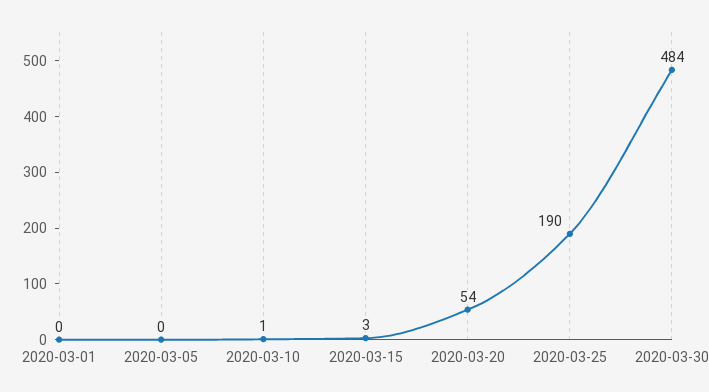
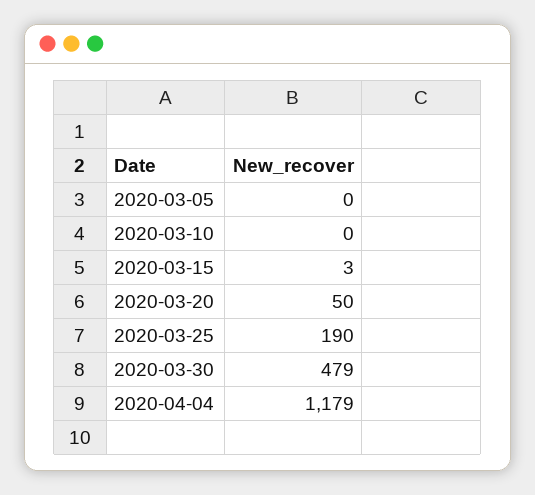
2020-03-01: 0 -> none
2020-03-10: 1 -> 0
2020-03-20: 54 -> 50
2020-03-30: 484 -> 479
2020-04-04: none -> 1179

